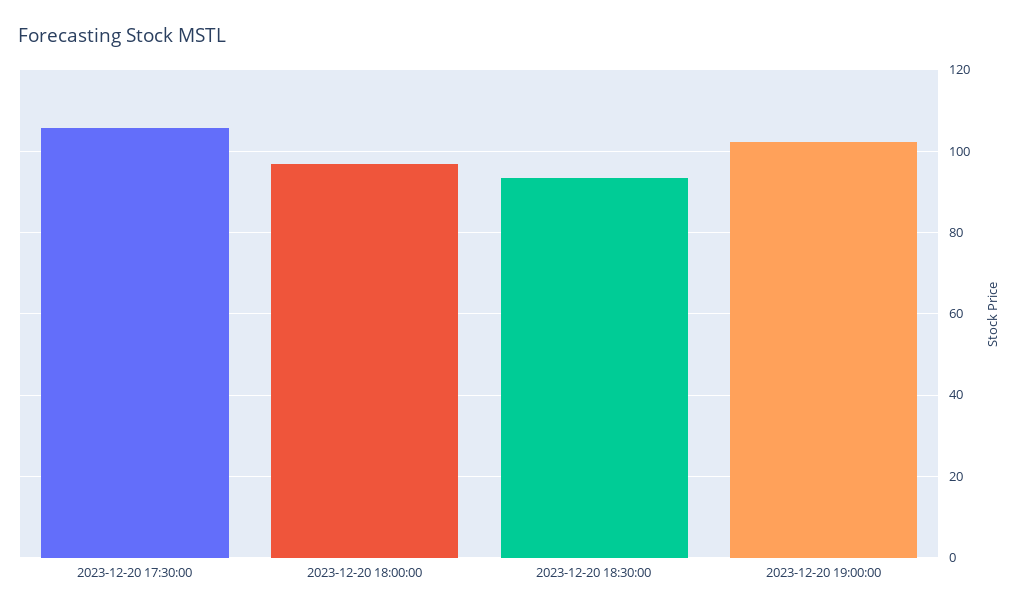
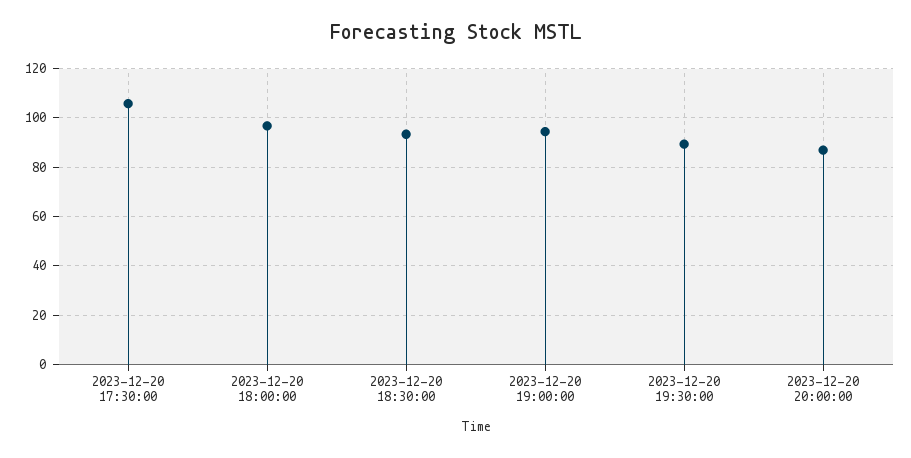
2023-12-20 19:00:00: 102 -> 95
2023-12-20 19:30:00: none -> 90
2023-12-20 20:00:00: none -> 87.5

